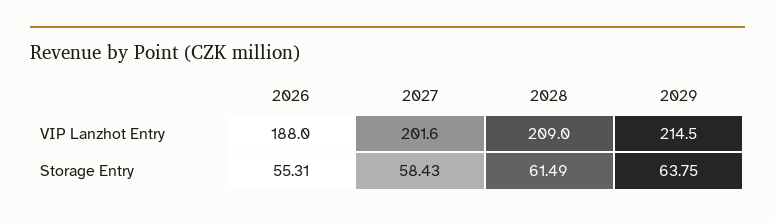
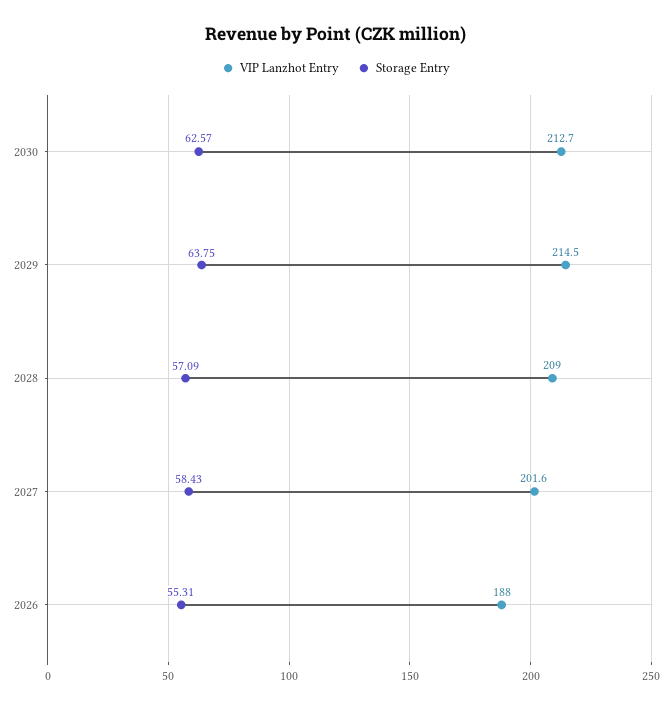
Storage Entry, 2028: 61.49 -> 57.09
VIP Lanzhot Entry, 2030: none -> 212.7
Storage Entry, 2030: none -> 62.57

